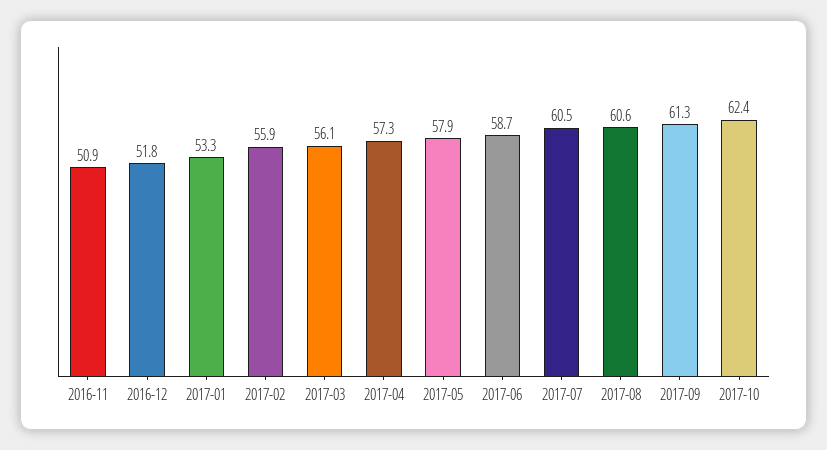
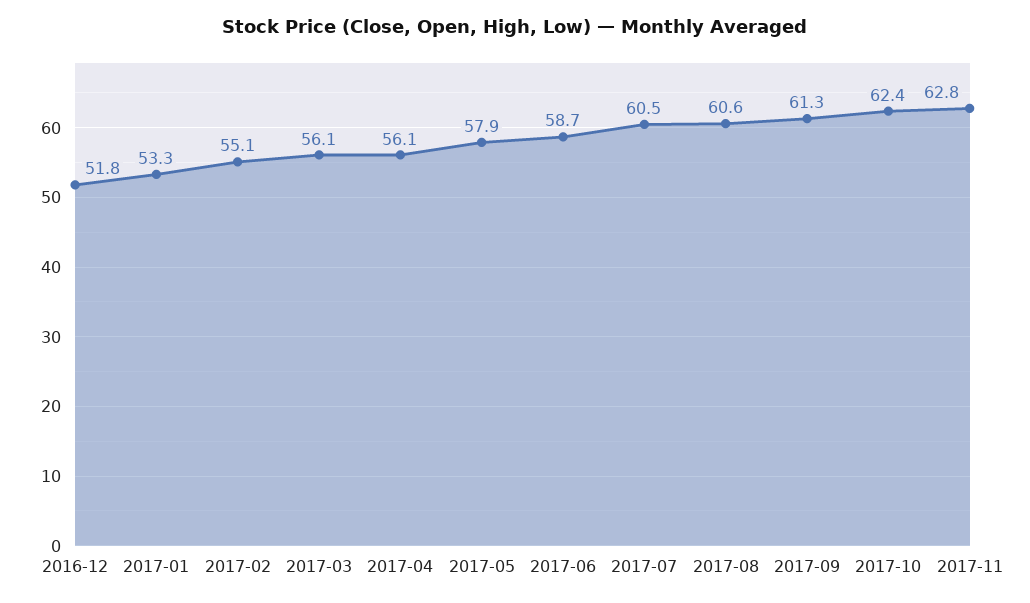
2016-11: 50.9 -> none
2017-02: 55.9 -> 55.1
2017-04: 57.3 -> 56.1
2017-11: none -> 62.8

